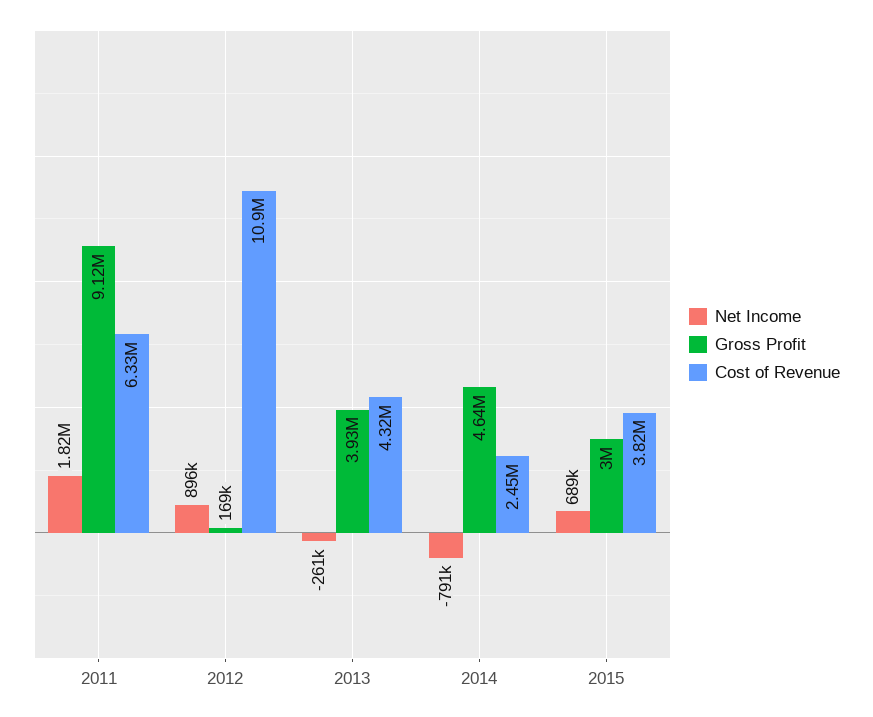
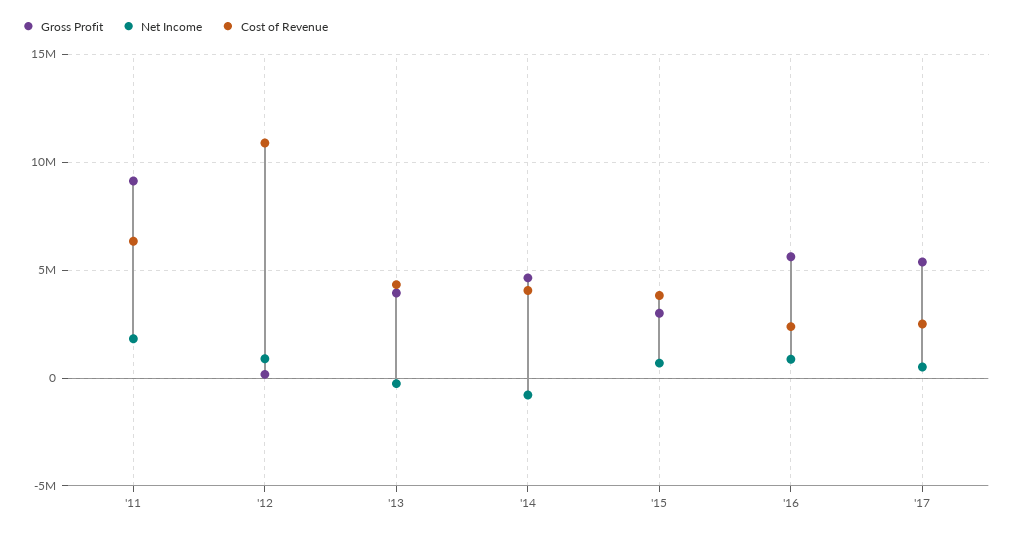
Cost of Revenue, 2014: 2450000 -> 4000000
Gross Profit, '16: none -> 5500000
Net Income, '16: none -> 1000000
Cost of Revenue, '16: none -> 2500000
Gross Profit, '17: none -> 5500000
Net Income, '17: none -> 500000
Cost of Revenue, '17: none -> 2500000

